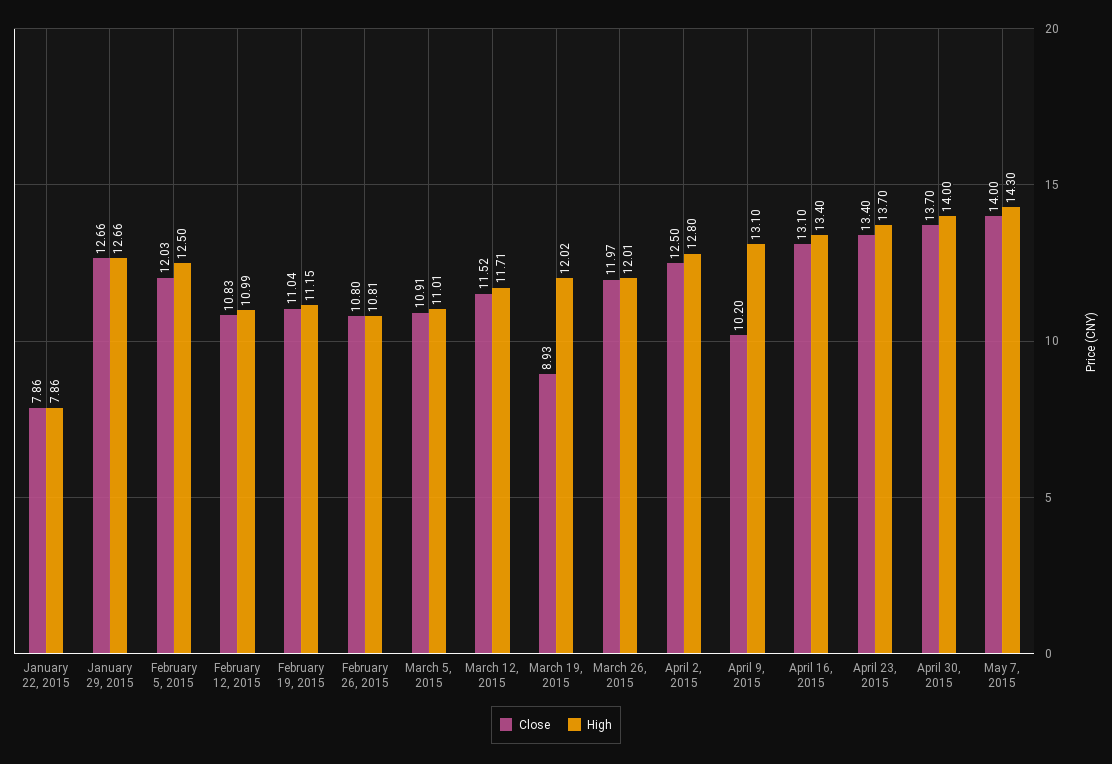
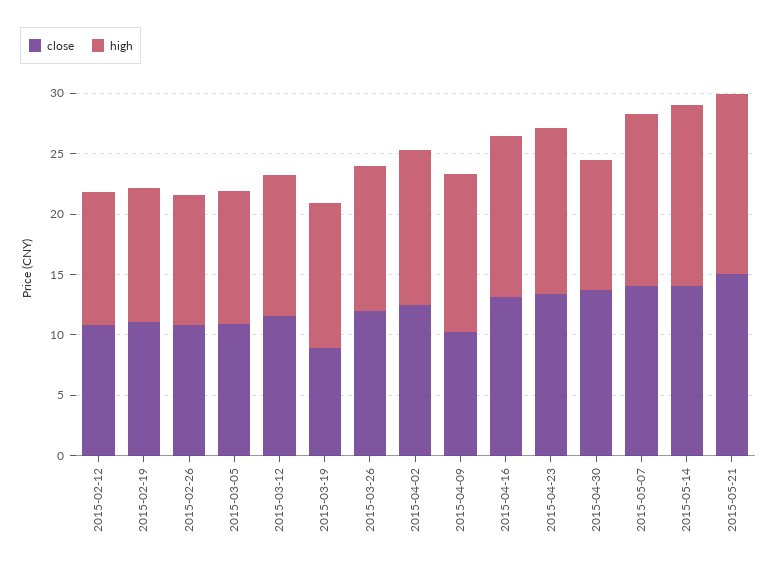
Close, January 22, 2015: 7.86 -> none
High, January 22, 2015: 7.86 -> none
Close, January 29, 2015: 12.66 -> none
High, January 29, 2015: 12.66 -> none
Close, February 5, 2015: 12.03 -> none
High, February 5, 2015: 12.5 -> none
High, April 30, 2015: 14 -> 11
Close, 2015-05-14: none -> 14
High, 2015-05-14: none -> 15
Close, 2015-05-21: none -> 15
High, 2015-05-21: none -> 15

